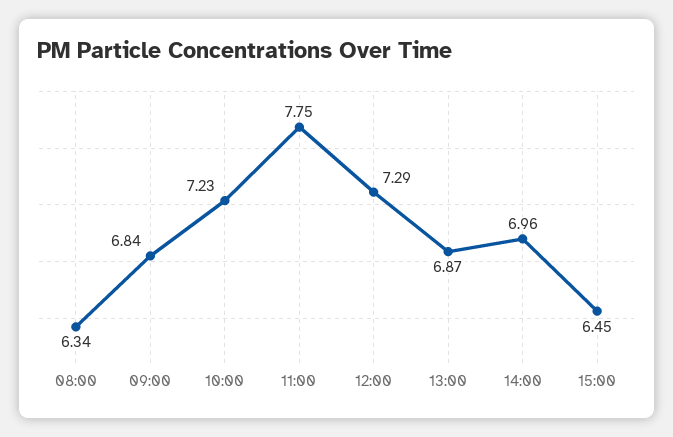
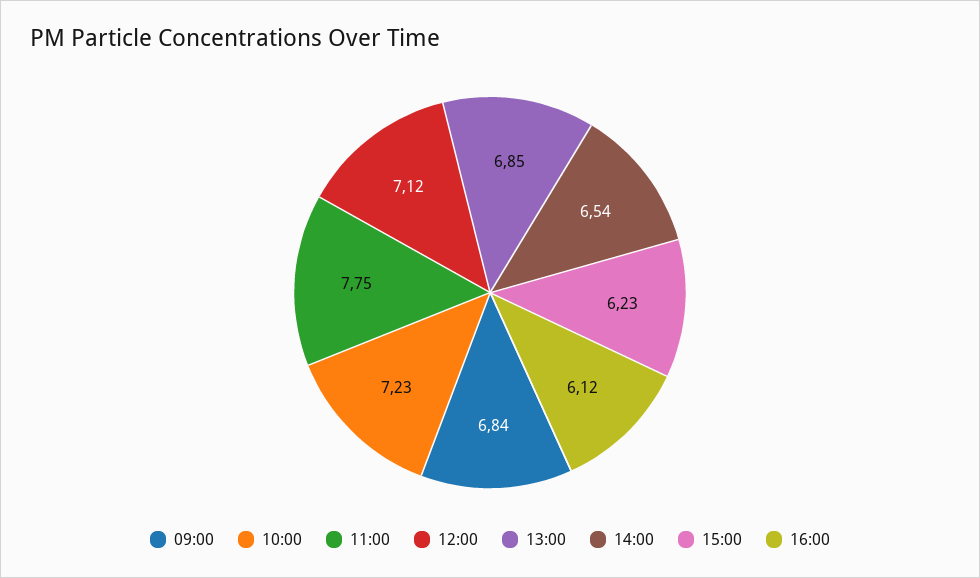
08:00: 6.34 -> none
12:00: 7.29 -> 7.12
13:00: 6.87 -> 6.85
14:00: 6.96 -> 6.54
15:00: 6.45 -> 6.23
16:00: none -> 6.12

